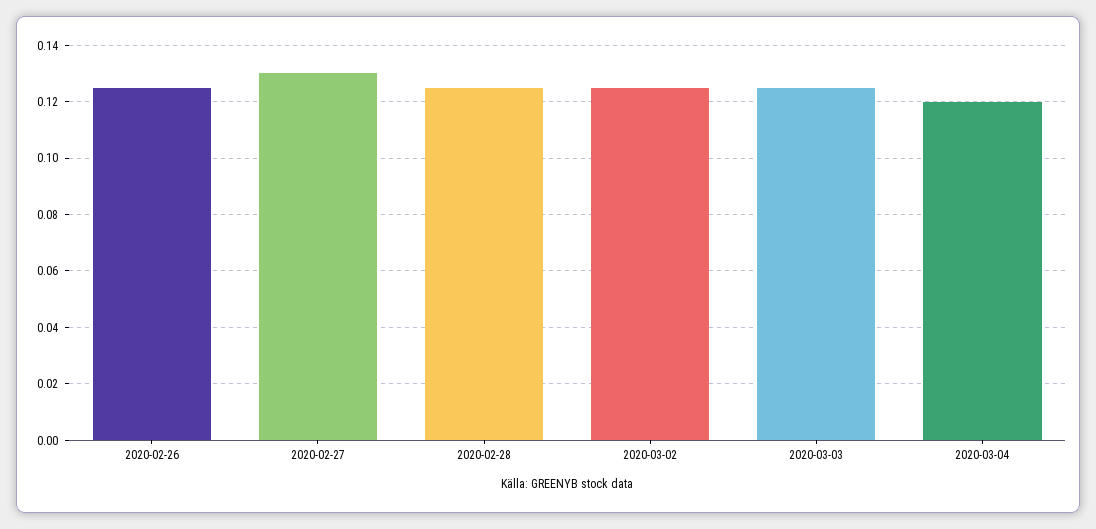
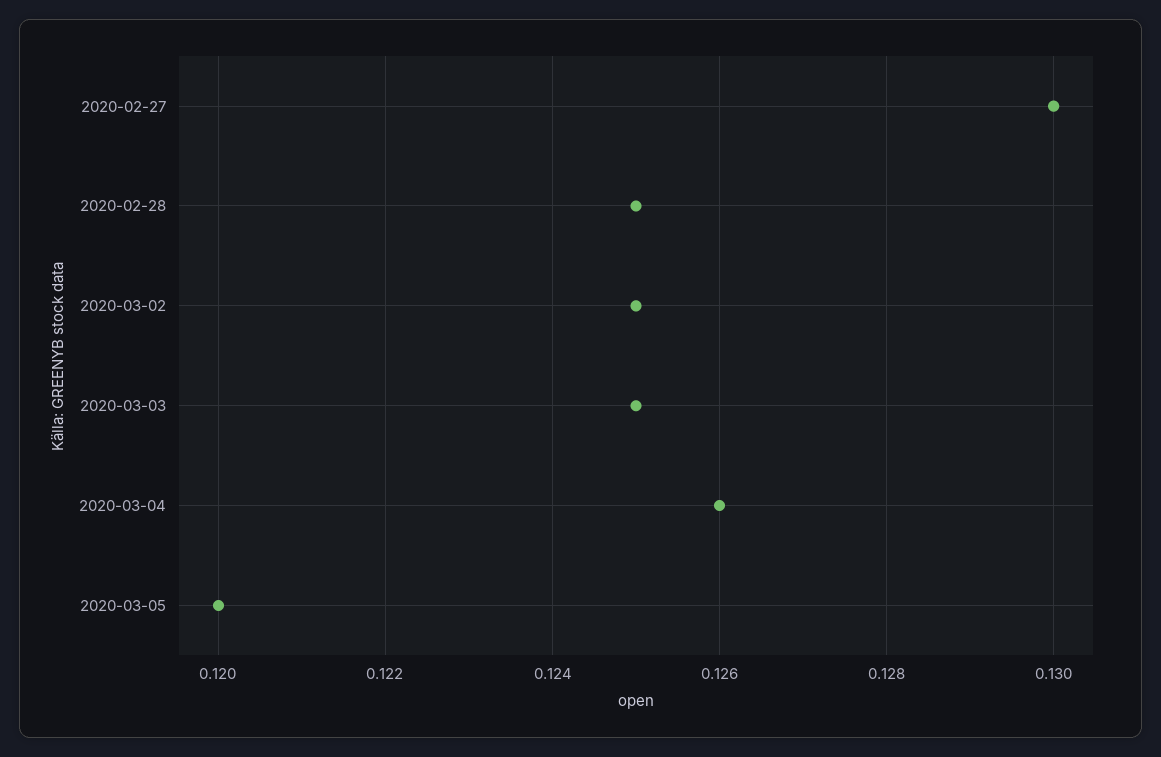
2020-02-26: 0.125 -> none
2020-03-04: 0.12 -> 0.126
2020-03-05: none -> 0.12

